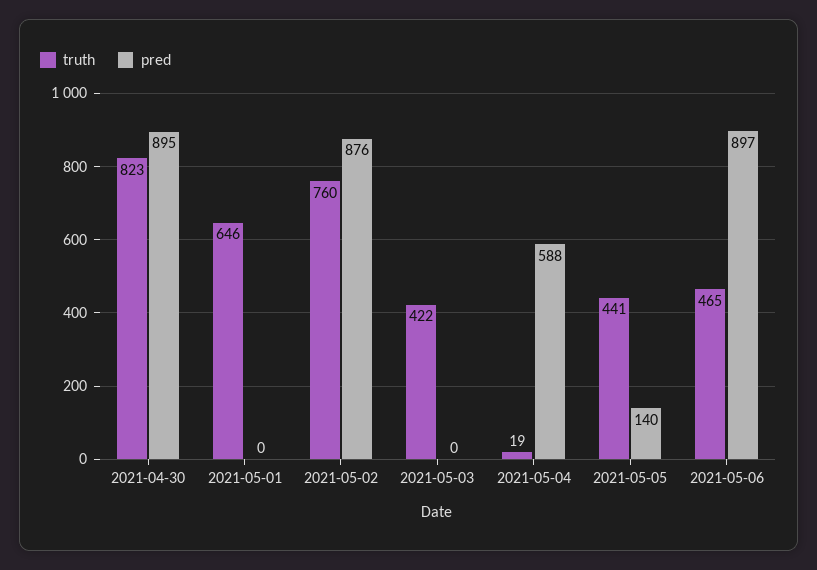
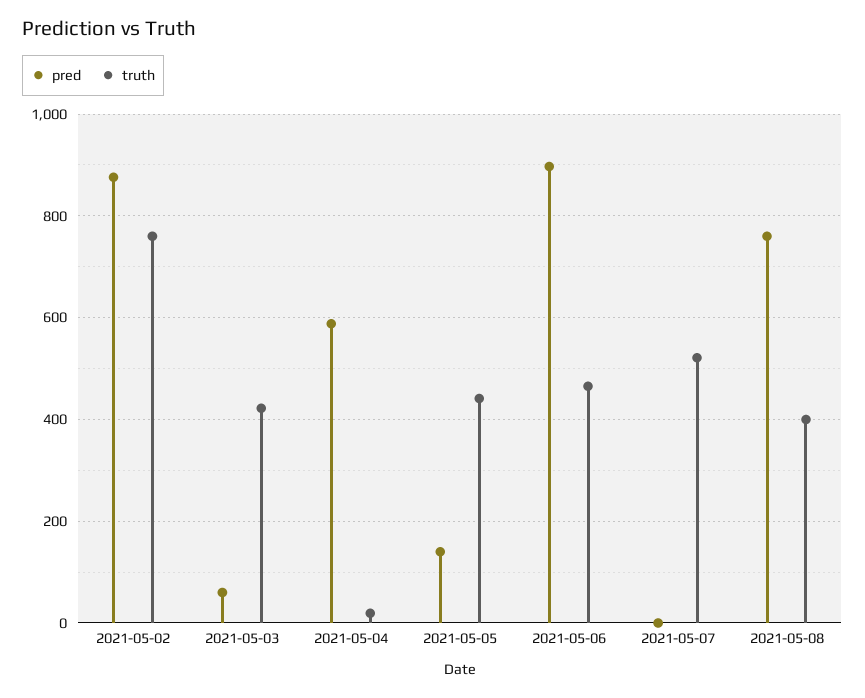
truth, 2021-04-30: 823 -> none
pred, 2021-04-30: 895 -> none
truth, 2021-05-01: 646 -> none
pred, 2021-05-01: 0 -> none
pred, 2021-05-03: 0 -> 60
pred, 2021-05-07: none -> 0
truth, 2021-05-07: none -> 520
pred, 2021-05-08: none -> 760
truth, 2021-05-08: none -> 400

